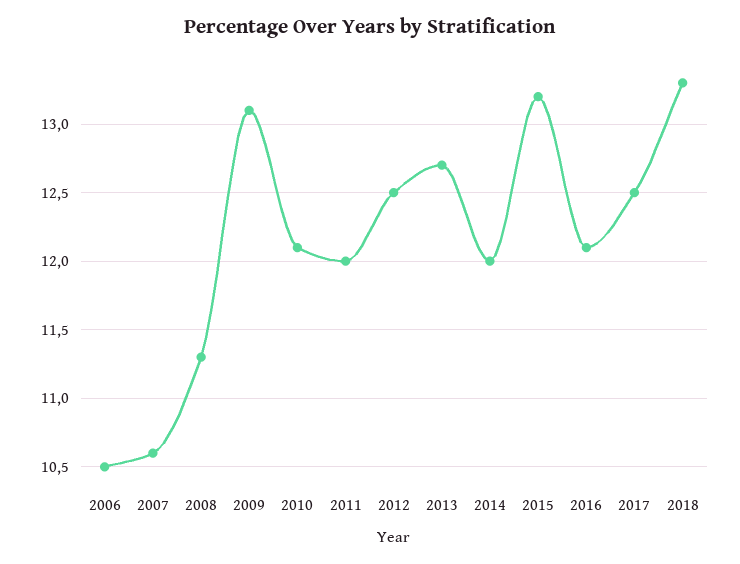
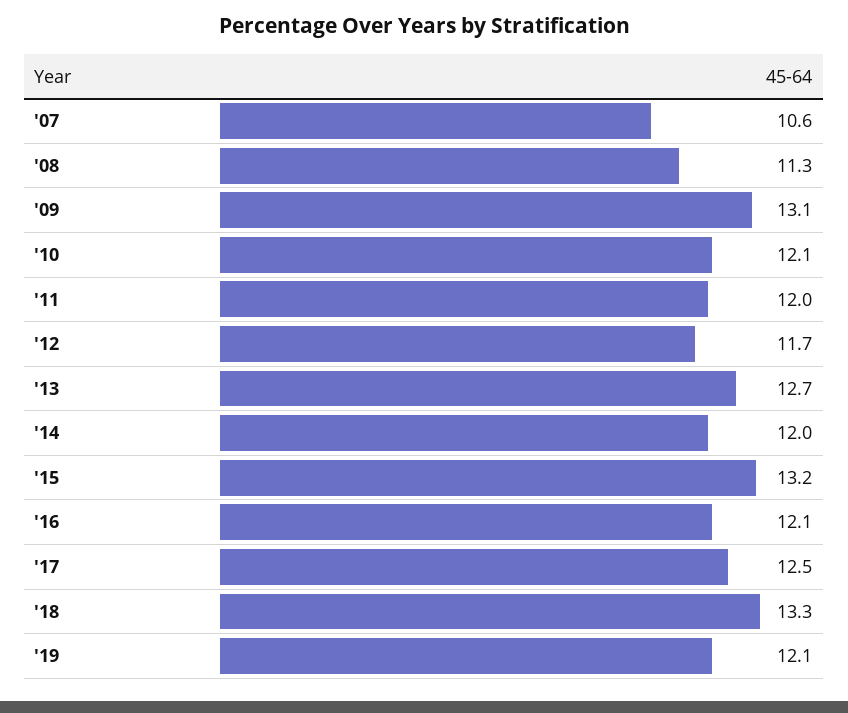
2006: 10.5 -> none
2012: 12.5 -> 11.7
'19: none -> 12.1

